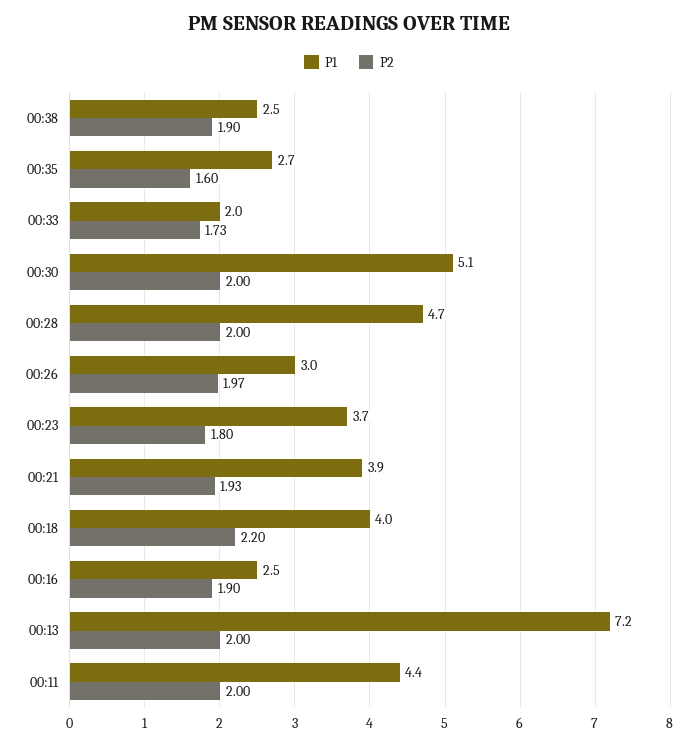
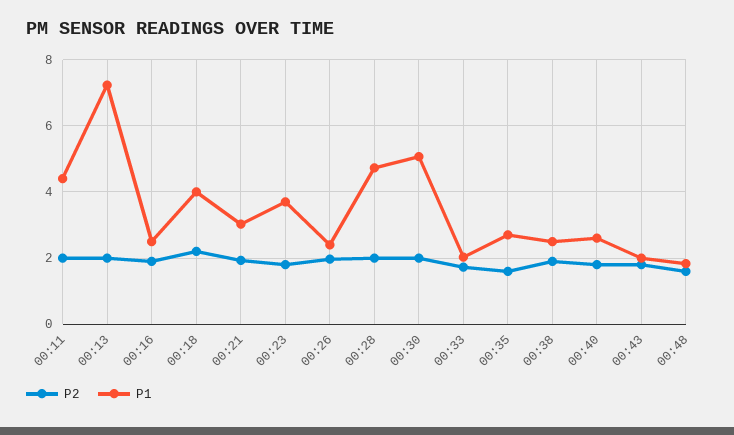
P1, 00:26: 3 -> 2.4
P1, 00:21: 3.9 -> 3
P2, 00:40: none -> 1.8
P1, 00:40: none -> 2.6
P2, 00:43: none -> 1.8
P1, 00:43: none -> 2
P2, 00:48: none -> 1.6
P1, 00:48: none -> 1.8

